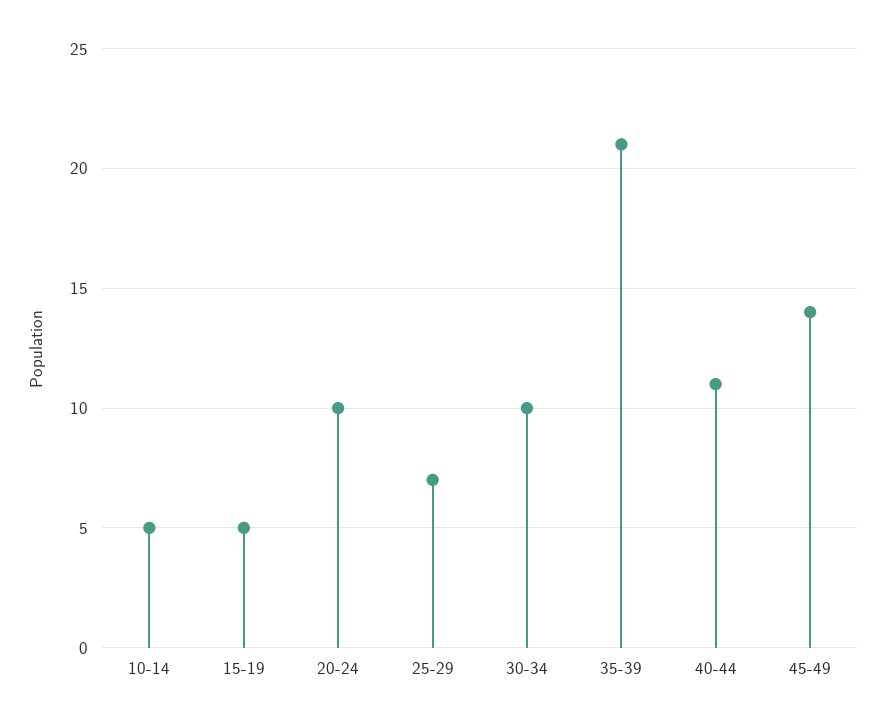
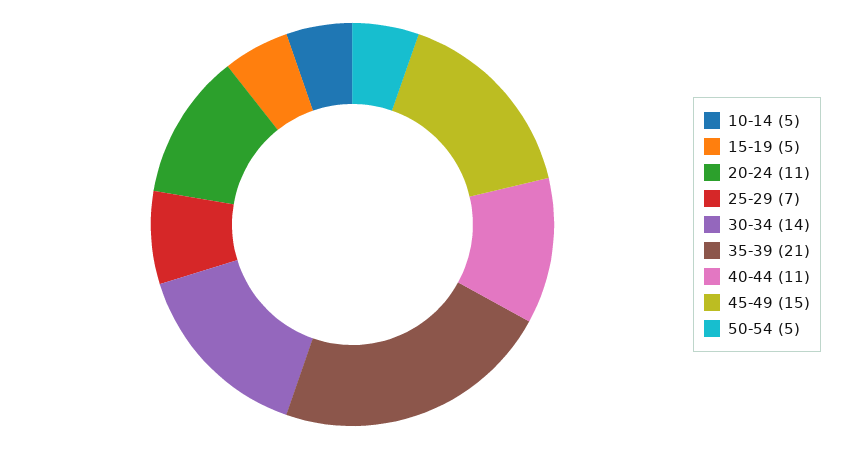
20-24: 10 -> 11
30-34: 10 -> 14
45-49: 14 -> 15
50-54: none -> 5

